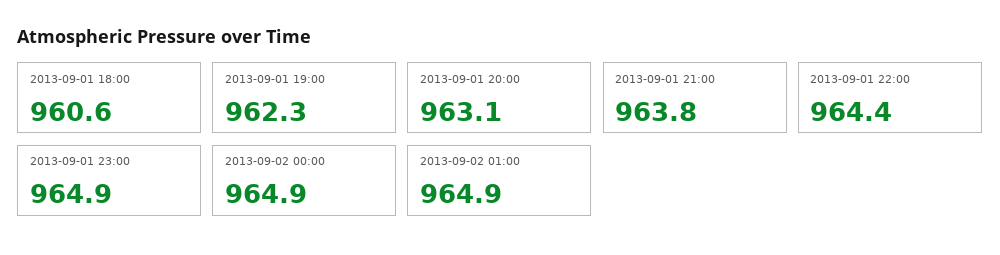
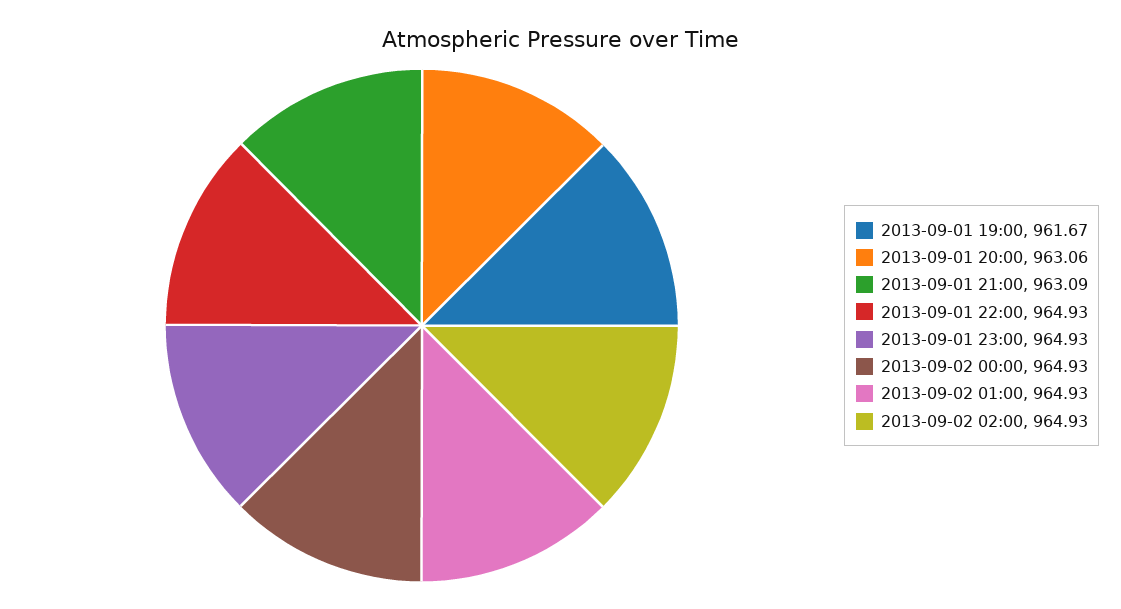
2013-09-01 18:00: 960.6 -> none
2013-09-01 19:00: 962.3 -> 961.67
2013-09-01 21:00: 963.8 -> 963.09
2013-09-01 22:00: 964.4 -> 964.93
2013-09-02 02:00: none -> 964.93

